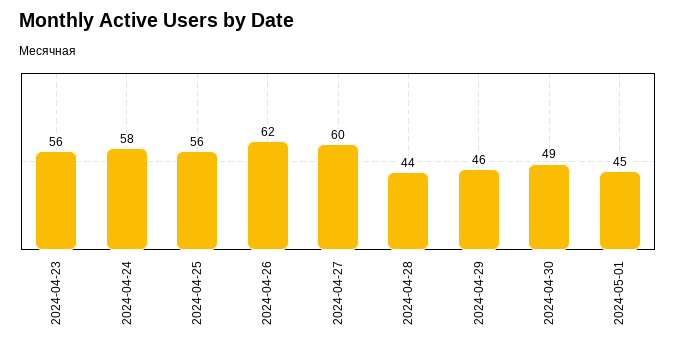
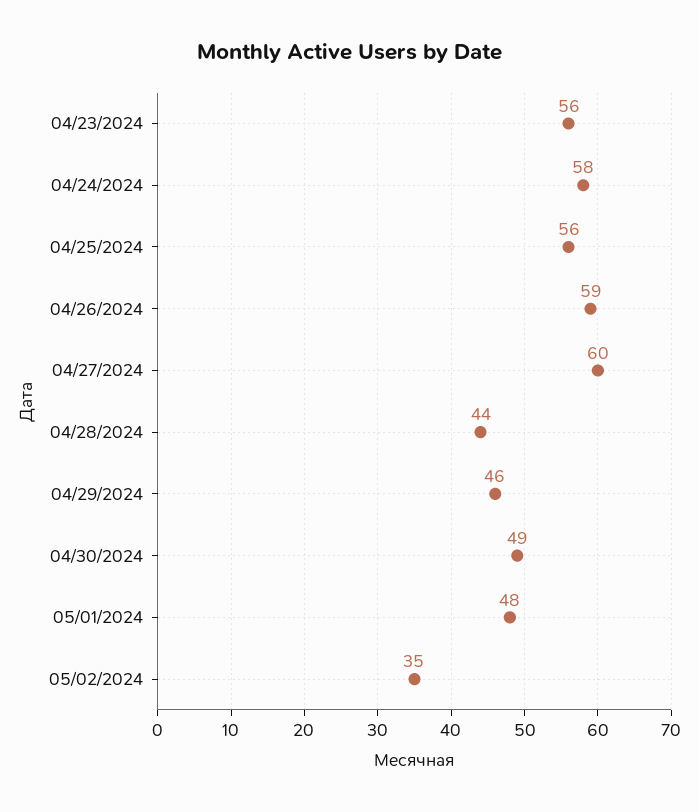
2024-04-26: 62 -> 59
2024-05-01: 45 -> 48
05/02/2024: none -> 35

